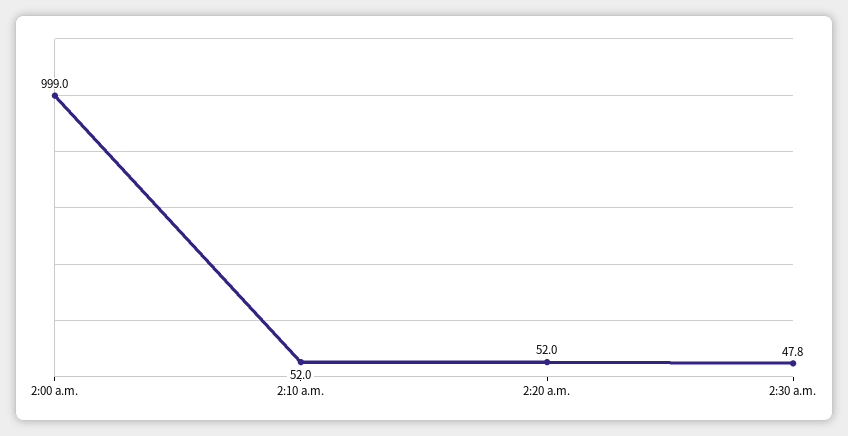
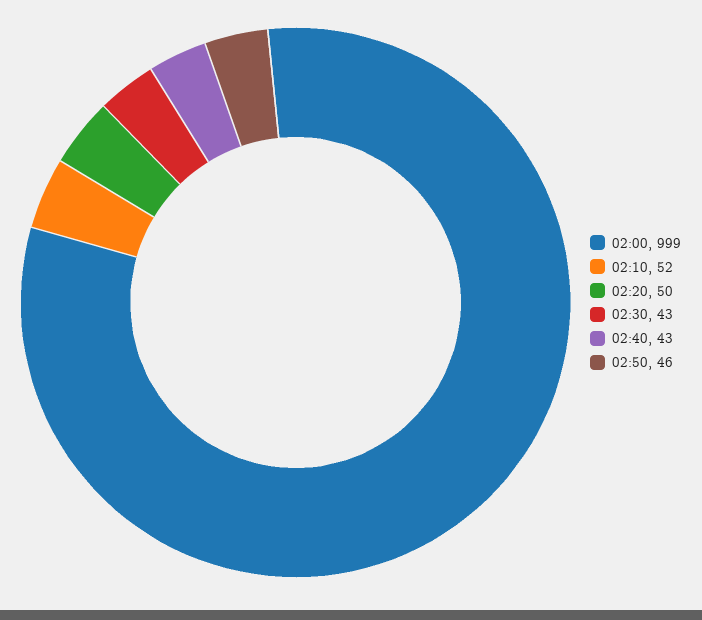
2:20 a.m.: 52 -> 50
2:30 a.m.: 47.8 -> 43
02:40: none -> 43
02:50: none -> 46

